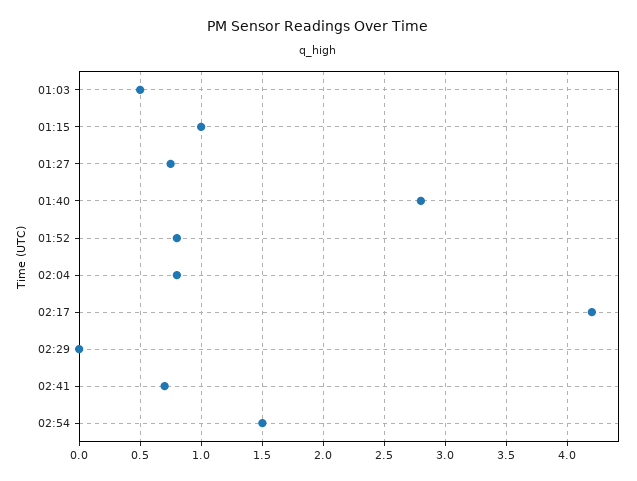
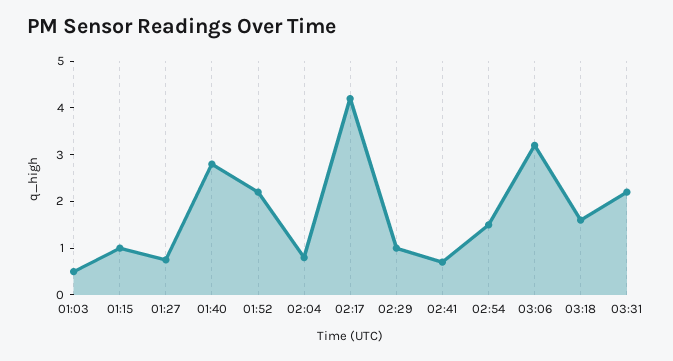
01:52: 0.8 -> 2.2
02:29: 0 -> 1
03:06: none -> 3.2
03:18: none -> 1.6
03:31: none -> 2.2

